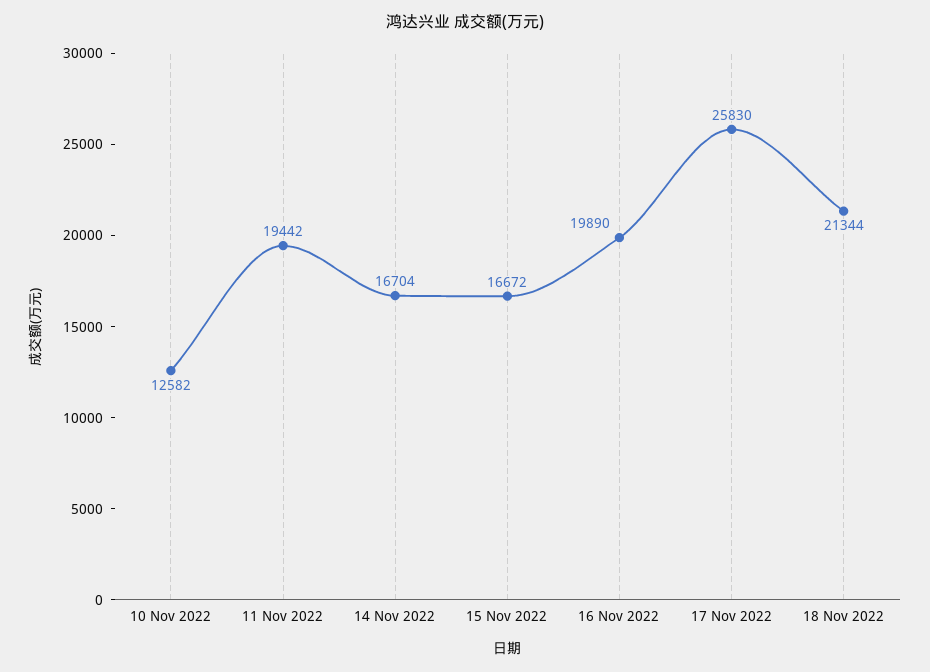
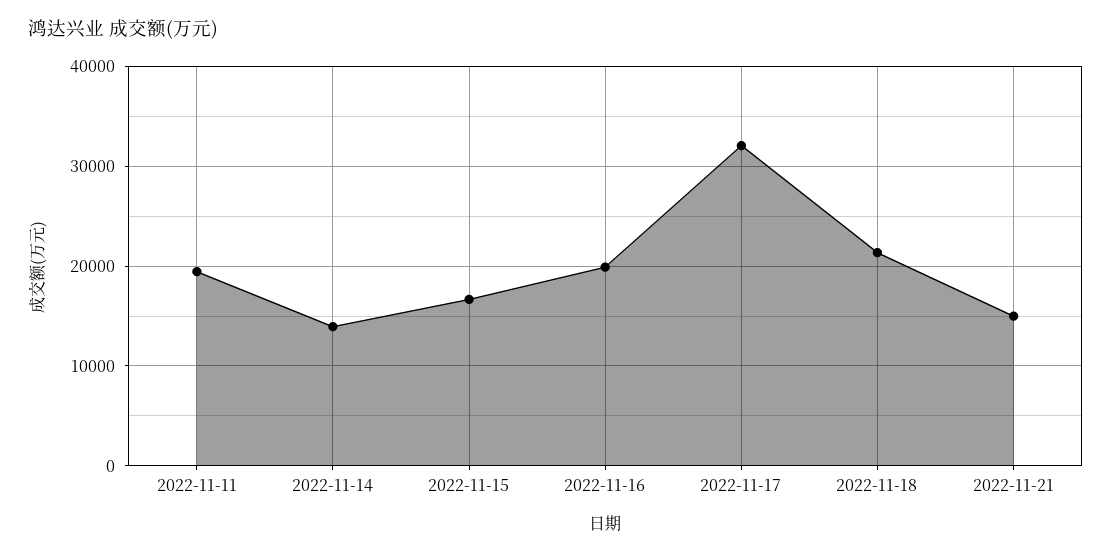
10 Nov 2022: 12582 -> none
14 Nov 2022: 16704 -> 14000
17 Nov 2022: 25830 -> 32000
2022-11-21: none -> 15000

